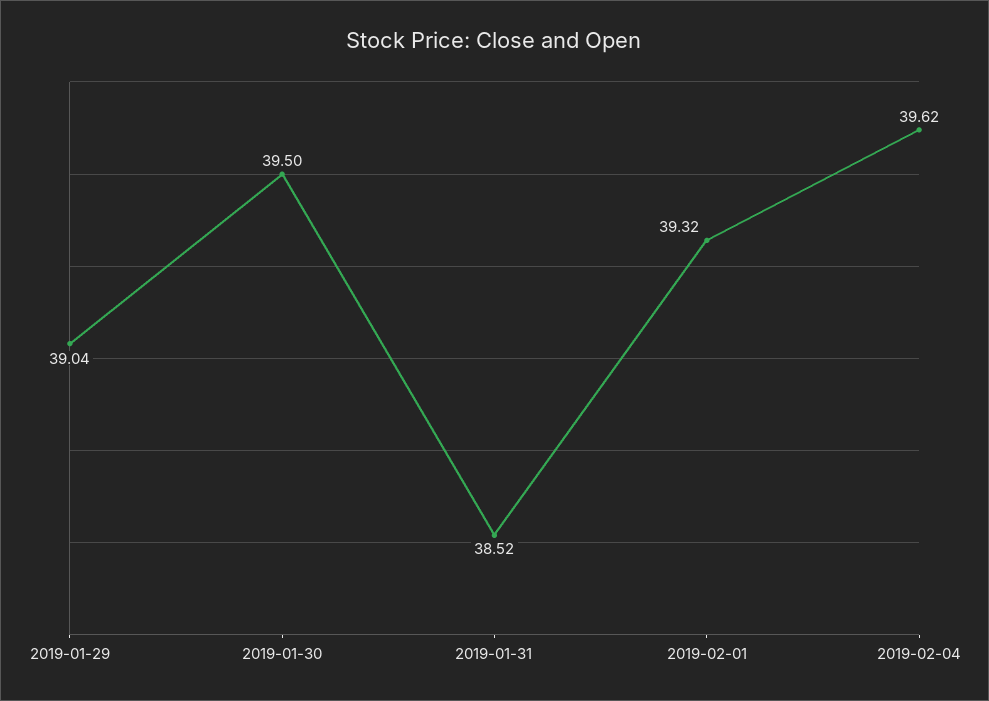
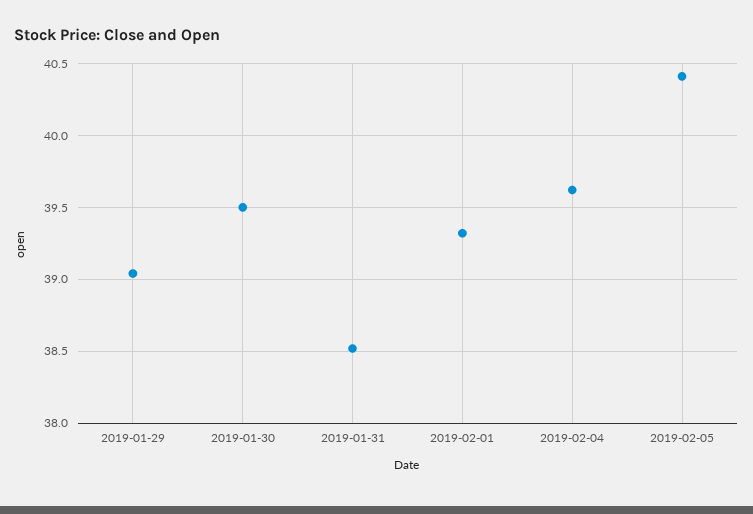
2019-02-05: none -> 40.4

